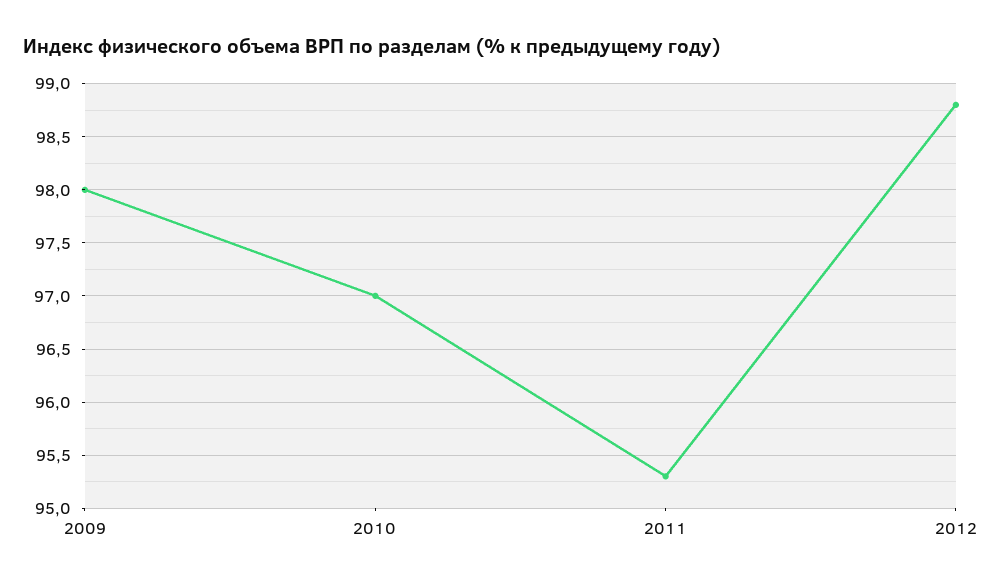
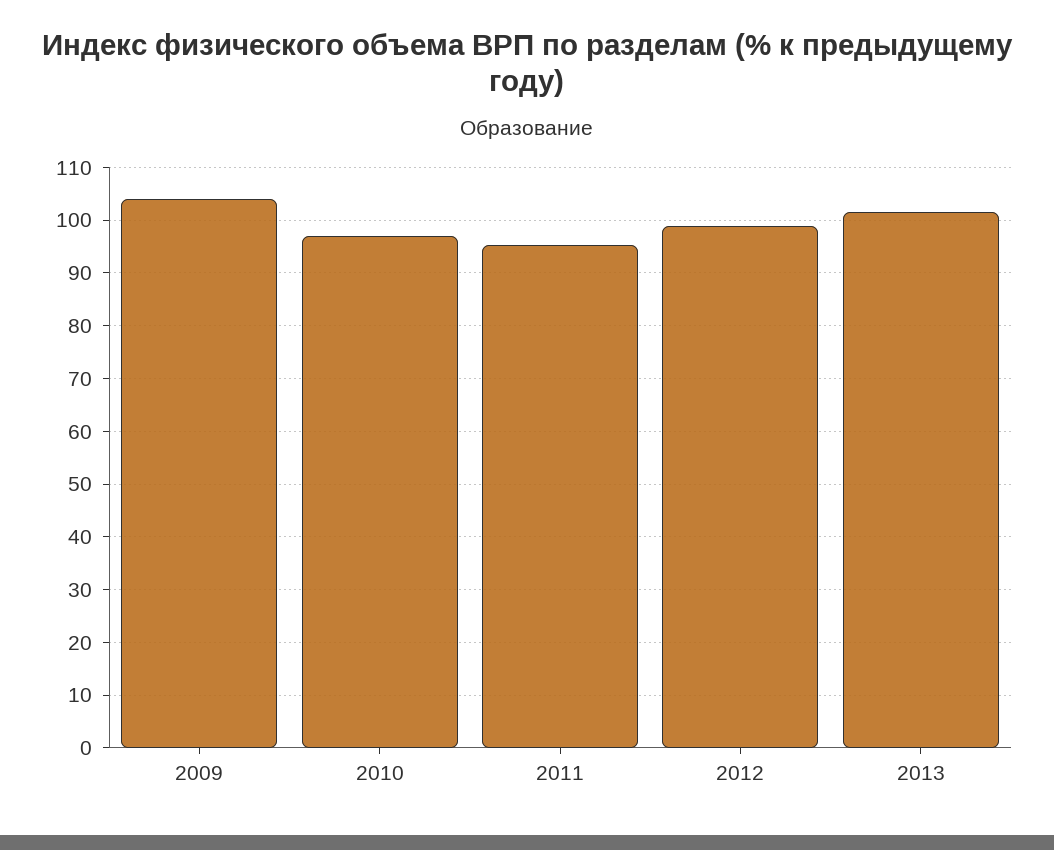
2009: 98 -> 104
2013: none -> 102

